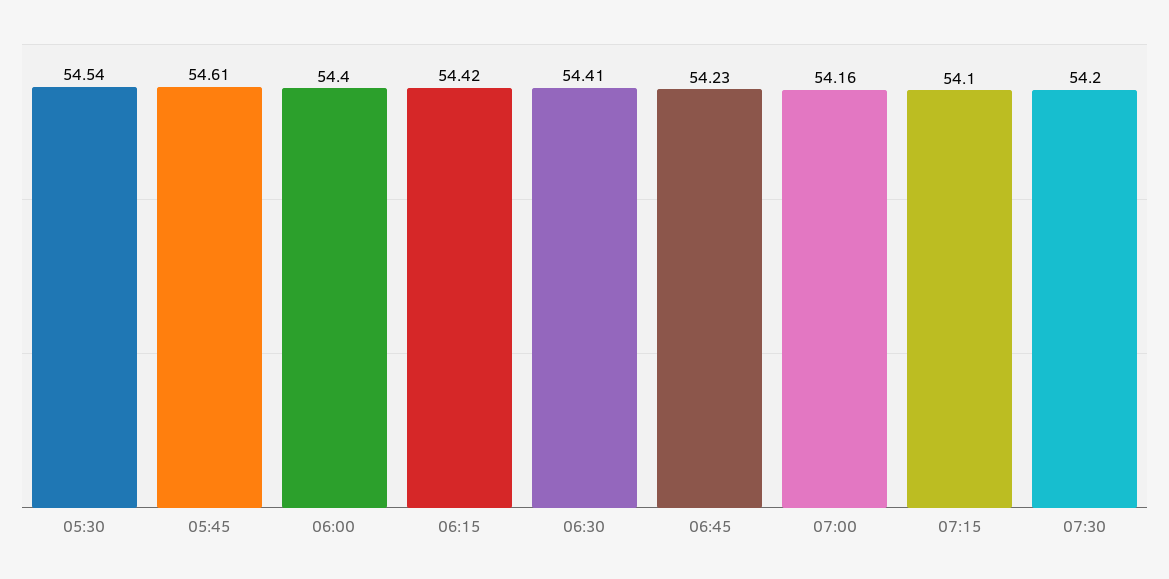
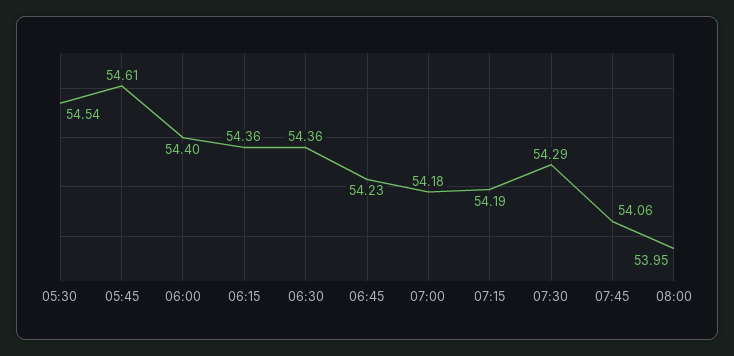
06:15: 54.42 -> 54.36
06:30: 54.41 -> 54.36
07:00: 54.16 -> 54.18
07:15: 54.1 -> 54.19
07:30: 54.2 -> 54.29
07:45: none -> 54.06
08:00: none -> 53.95

